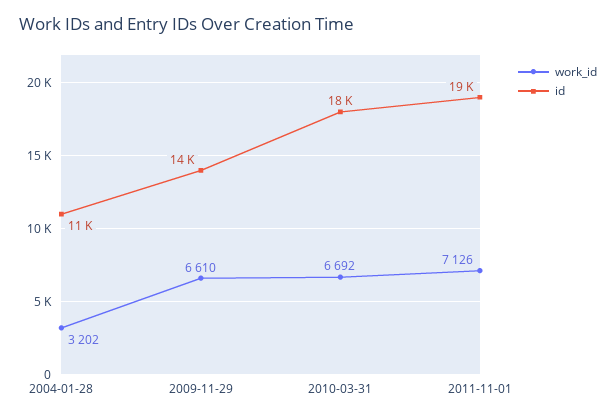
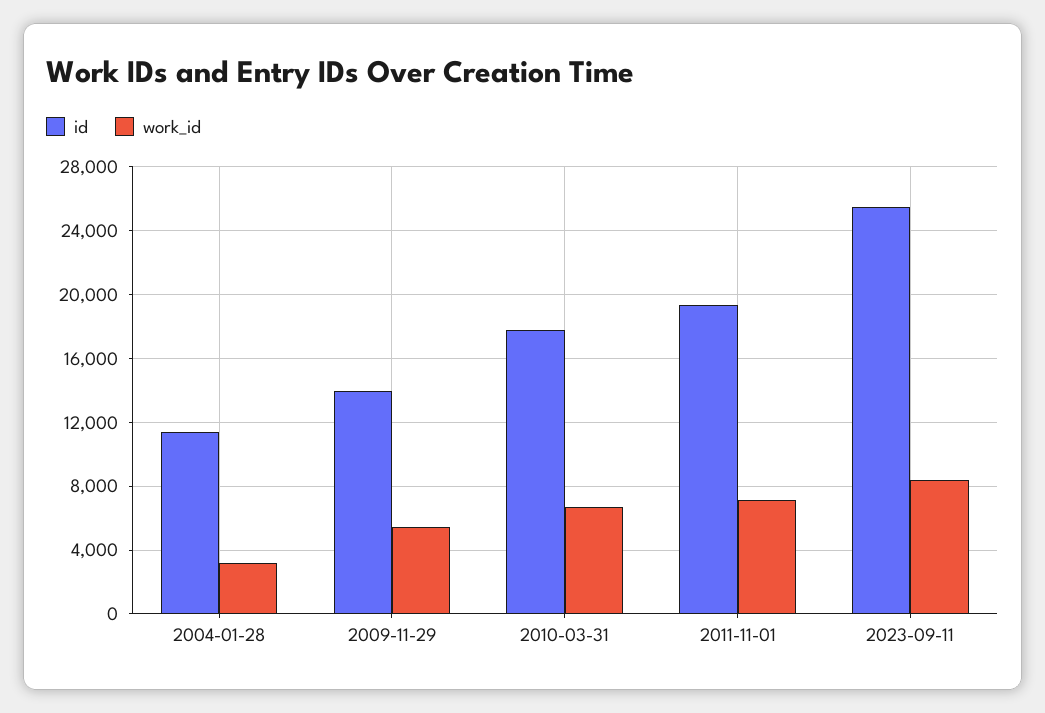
work_id, 2009-11-29: 6610 -> 5500
id, 2023-09-11: none -> 25500
work_id, 2023-09-11: none -> 8500

